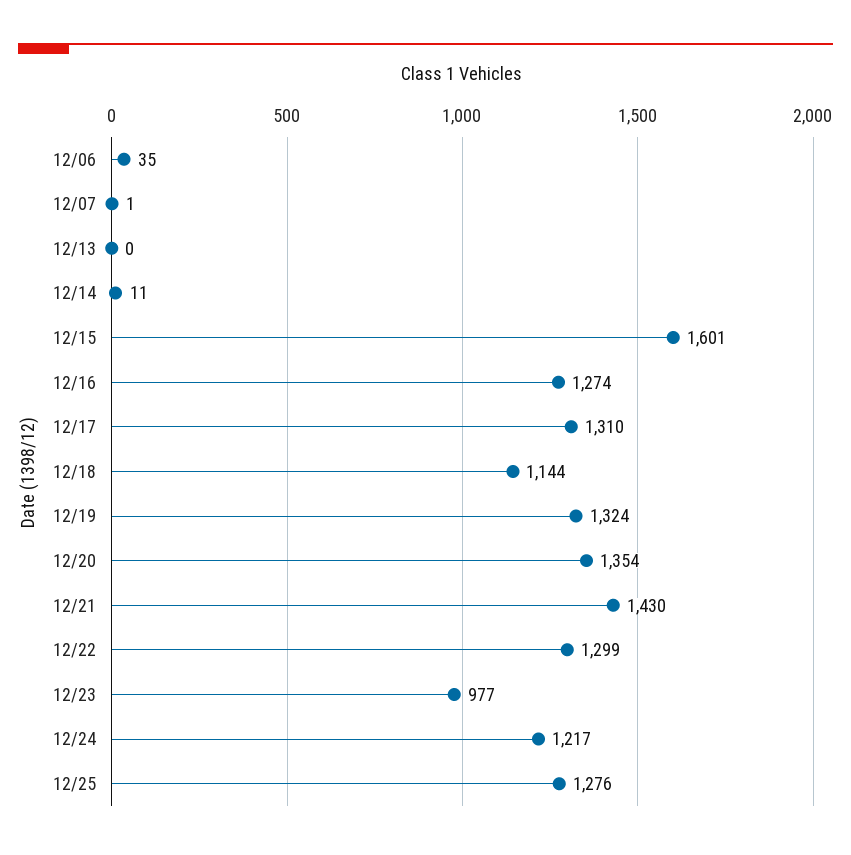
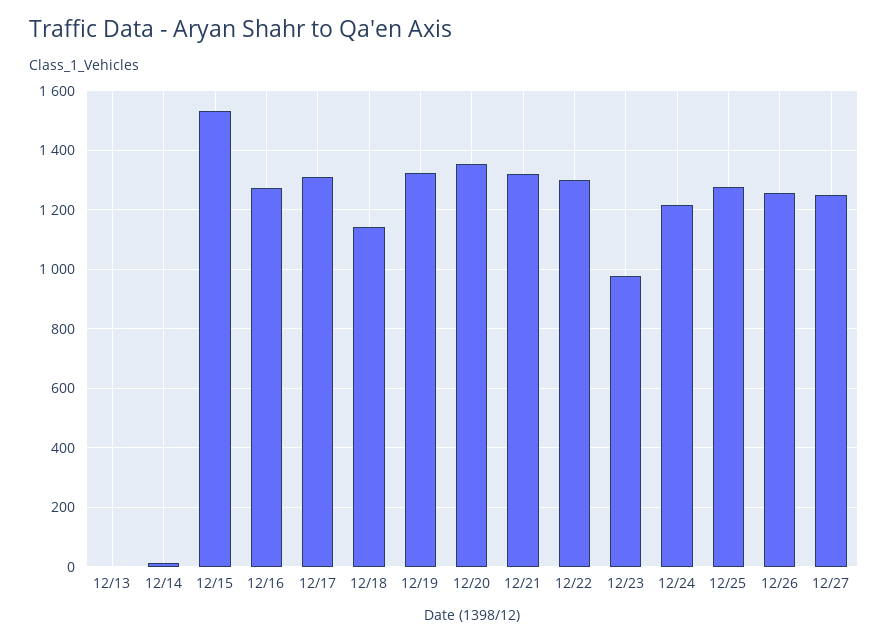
12/06: 35 -> none
12/07: 1 -> none
12/15: 1601 -> 1525
12/21: 1430 -> 1325
12/26: none -> 1250
12/27: none -> 1250

